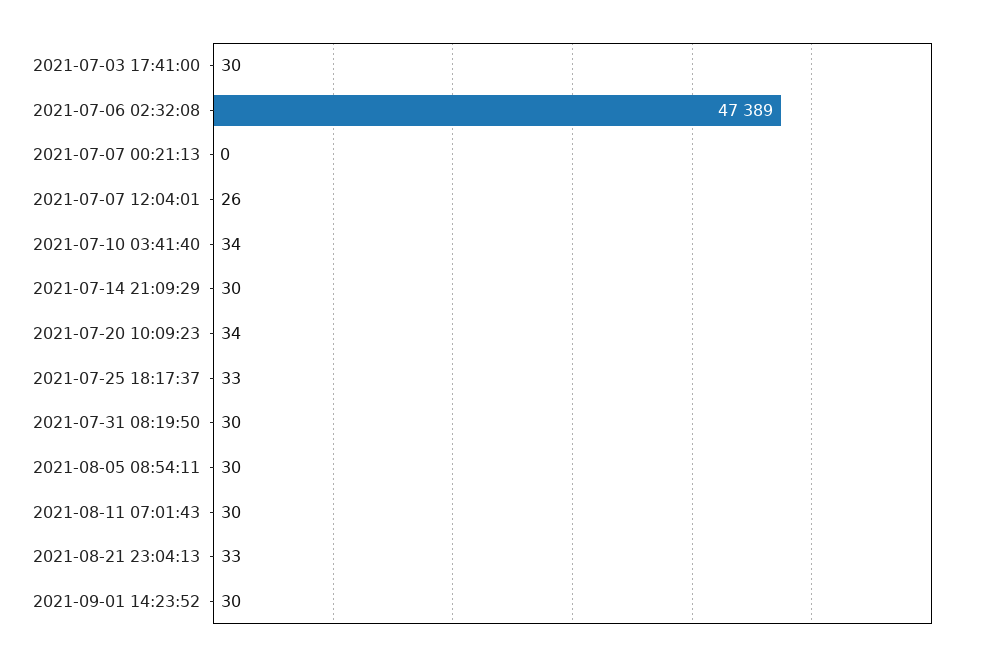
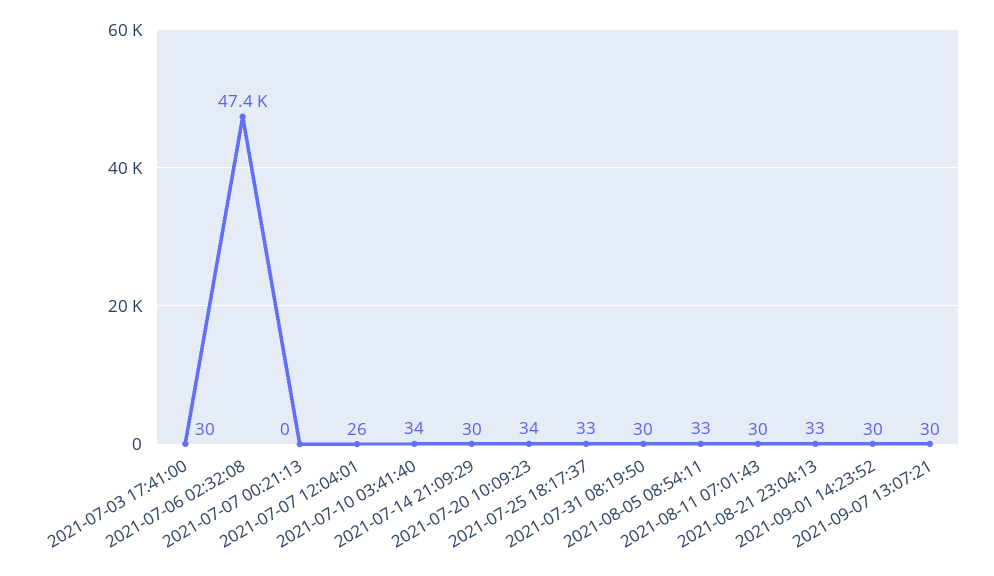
2021-08-05 08:54:11: 30 -> 33
2021-09-07 13:07:21: none -> 30

